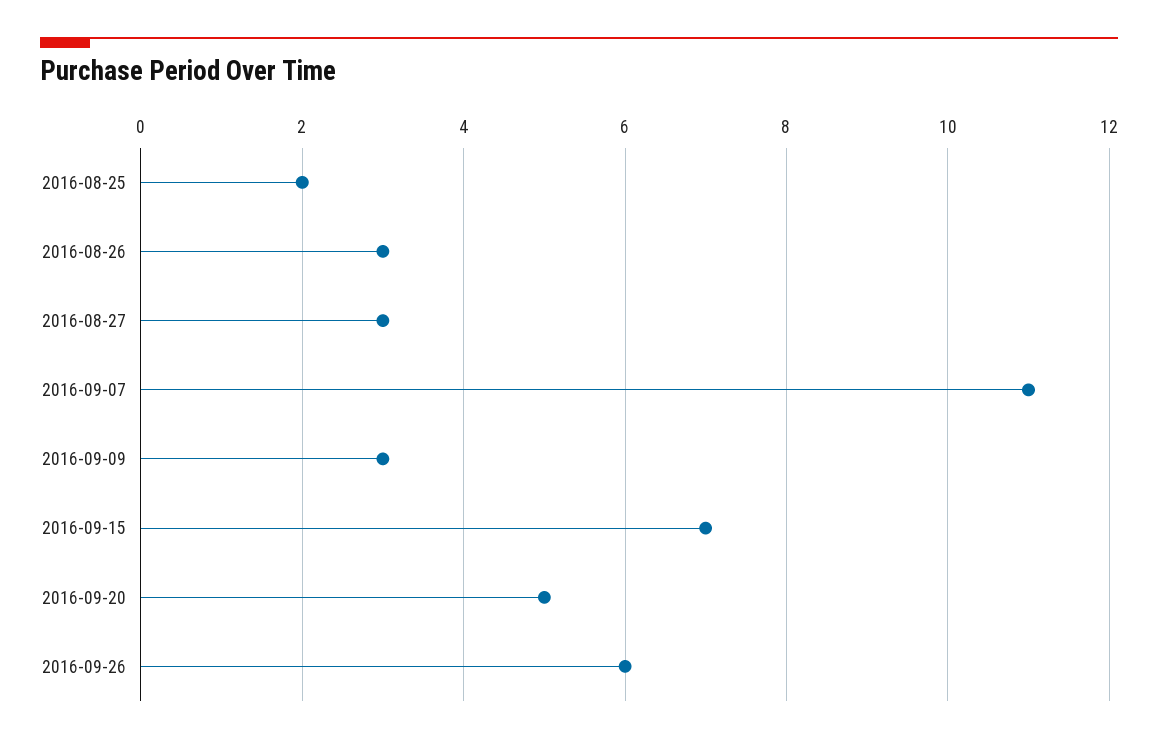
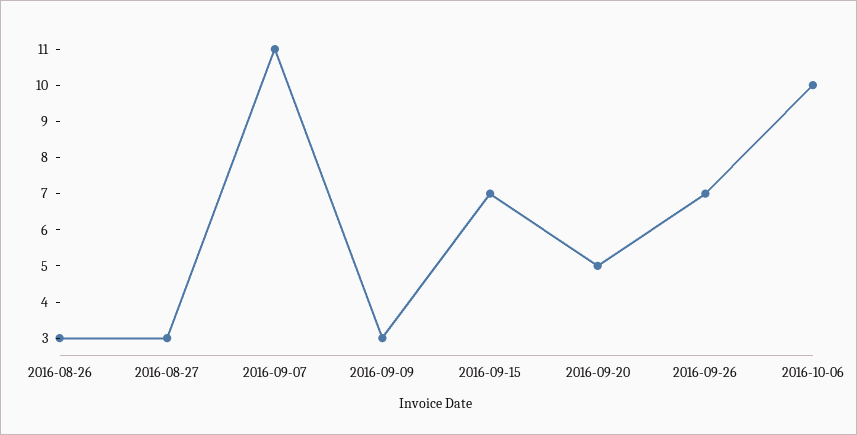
2016-08-25: 2 -> none
2016-09-26: 6 -> 7
2016-10-06: none -> 10

